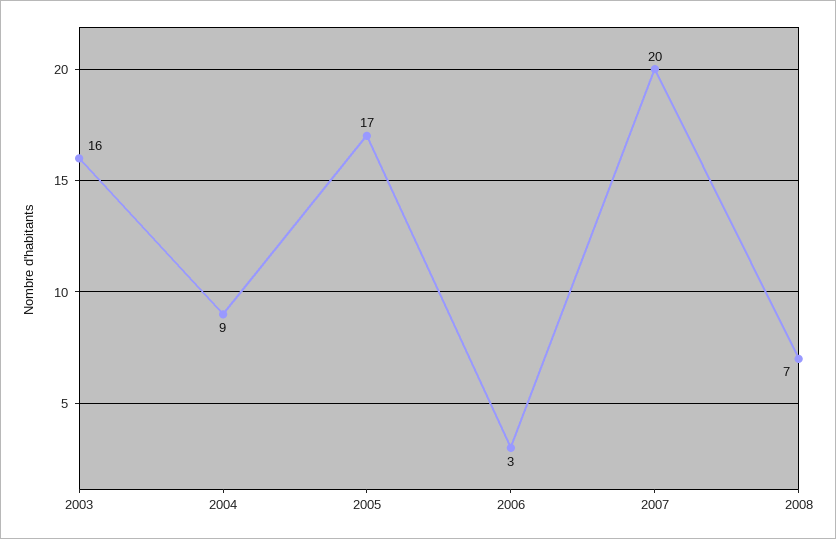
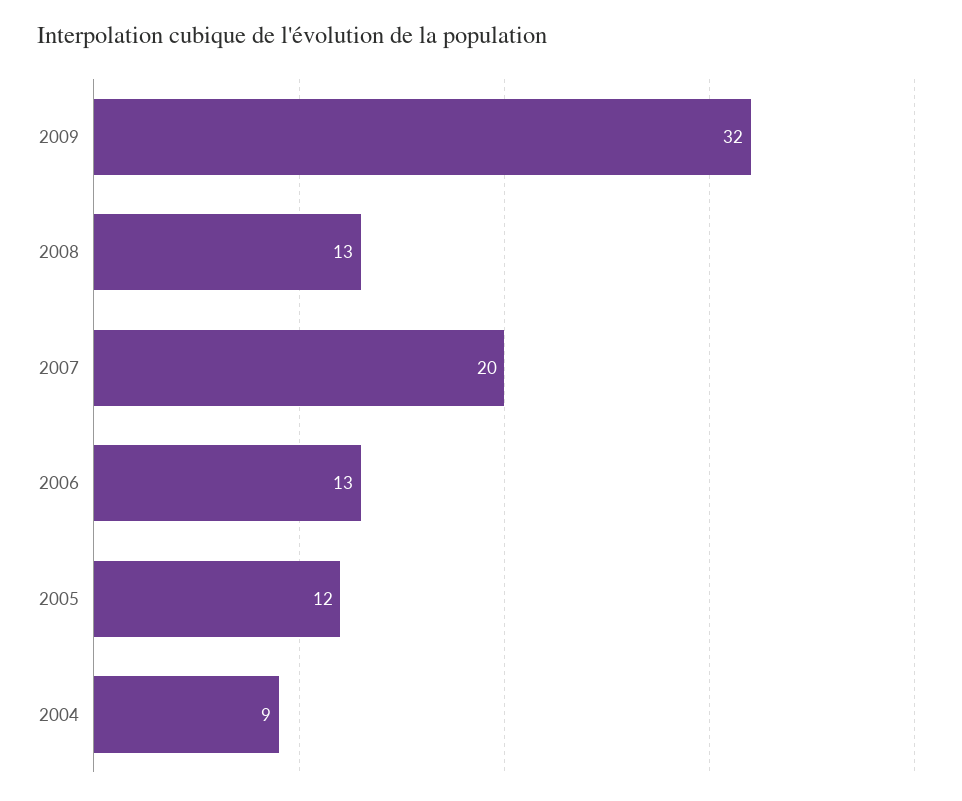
2003: 16 -> none
2005: 17 -> 12
2006: 3 -> 13
2008: 7 -> 13
2009: none -> 32

